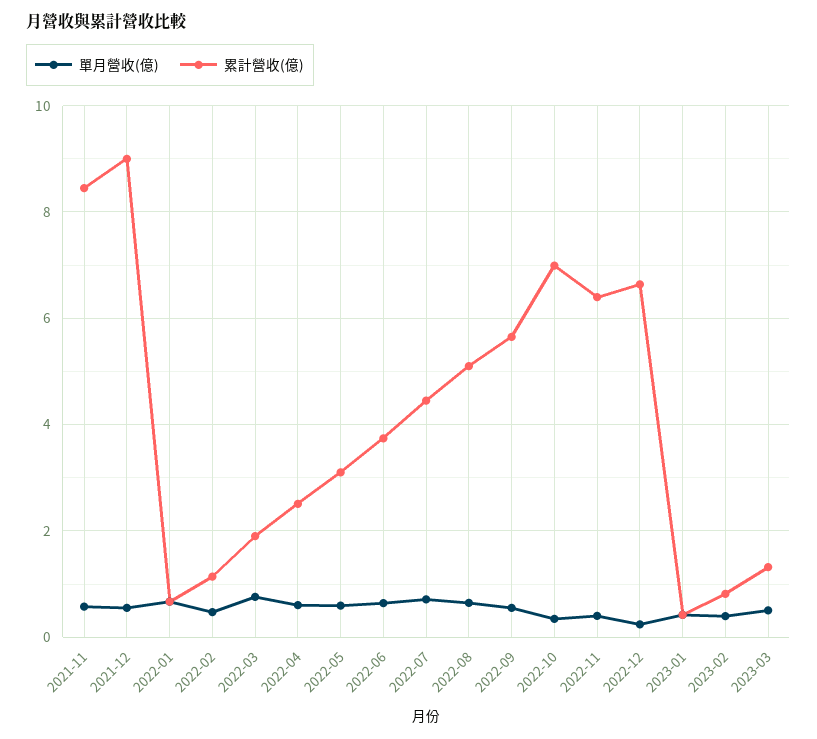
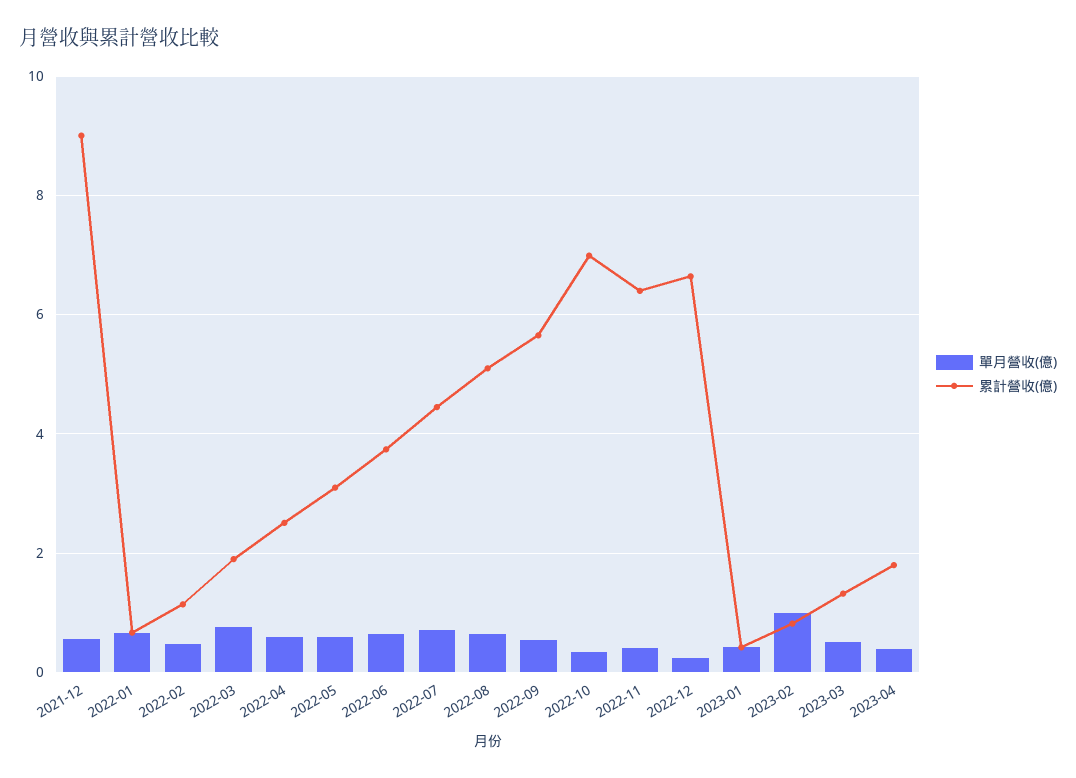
單月營收(億), 2021-11: 0.6 -> none
累計營收(億), 2021-11: 8.4 -> none
單月營收(億), 2023-02: 0.4 -> 1
單月營收(億), 2023-04: none -> 0.4
累計營收(億), 2023-04: none -> 1.8

